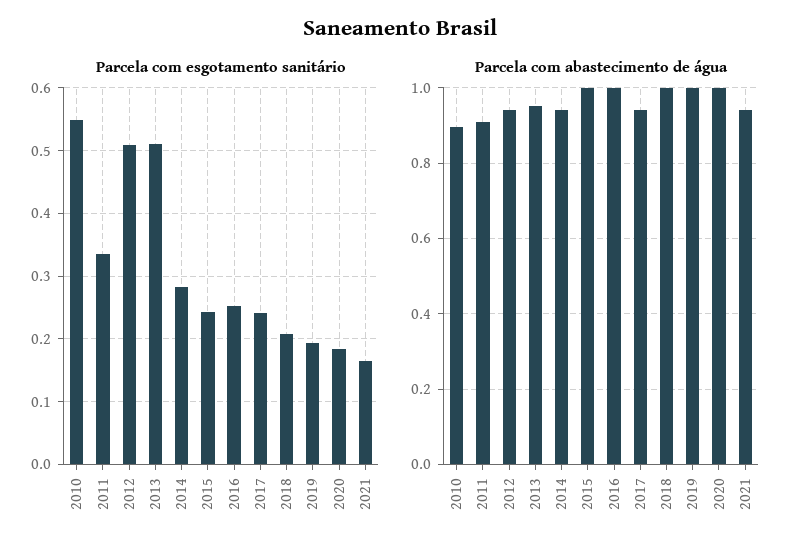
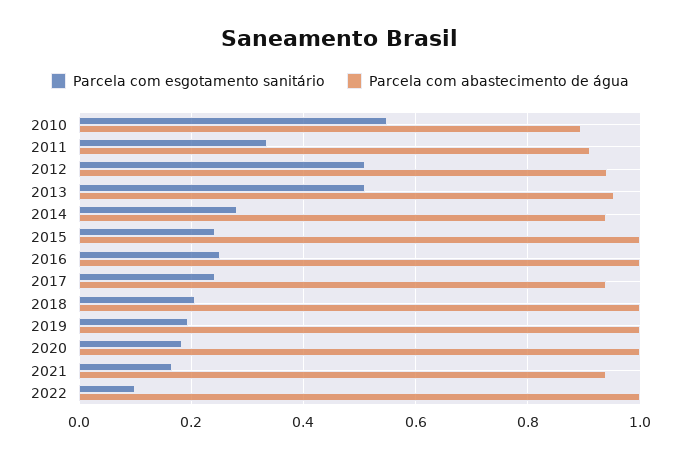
Parcela com esgotamento sanitário, 2022: none -> 0.1
Parcela com abastecimento de água, 2022: none -> 1

